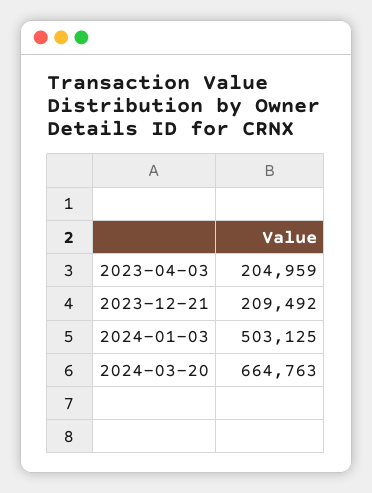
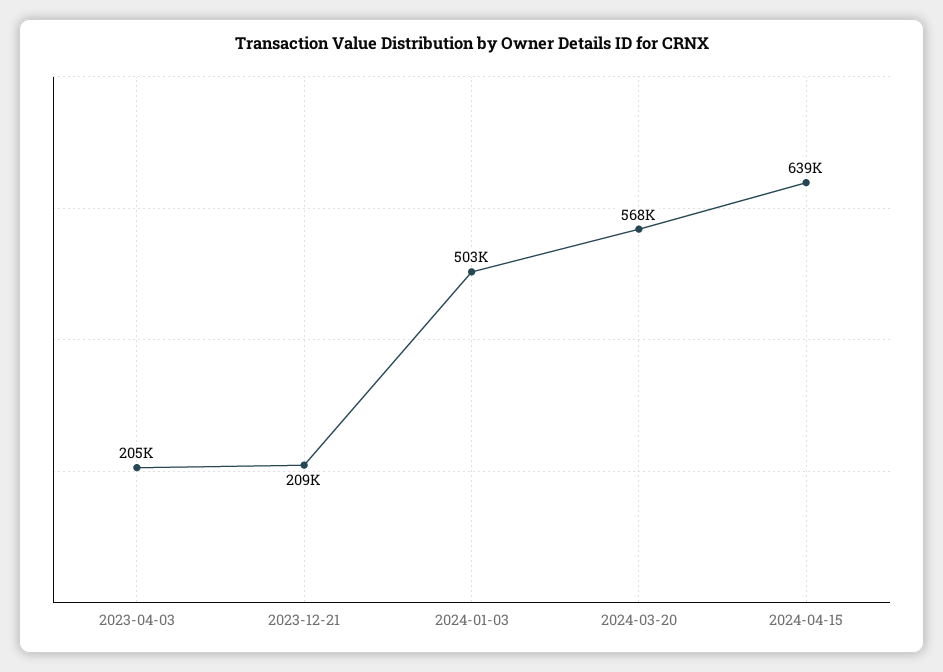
2024-03-20: 664763 -> 568000
2024-04-15: none -> 639000

